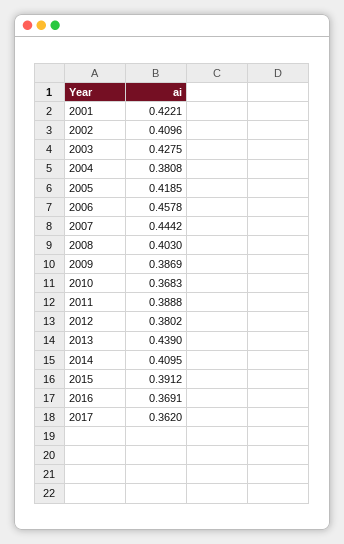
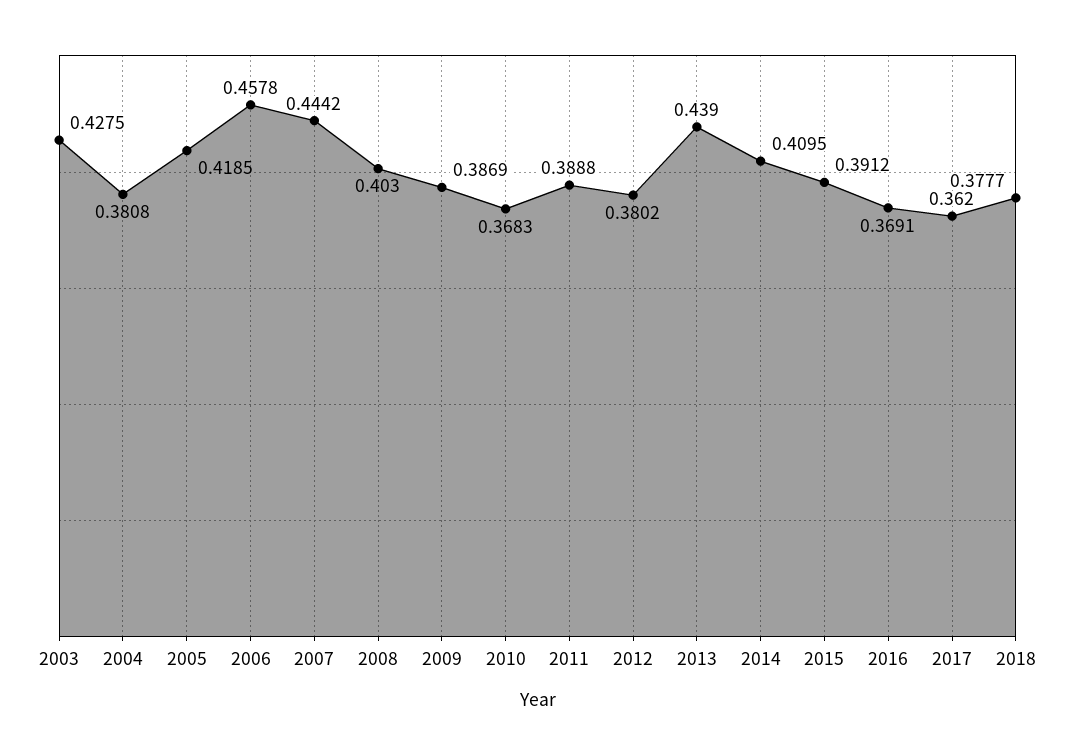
2001: 0.4221 -> none
2002: 0.4096 -> none
2018: none -> 0.3777

